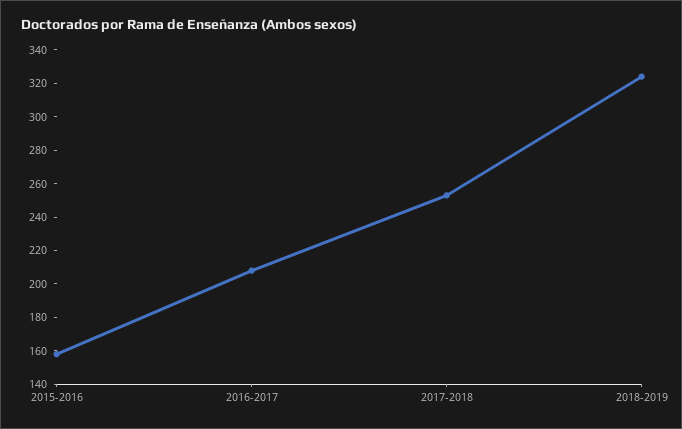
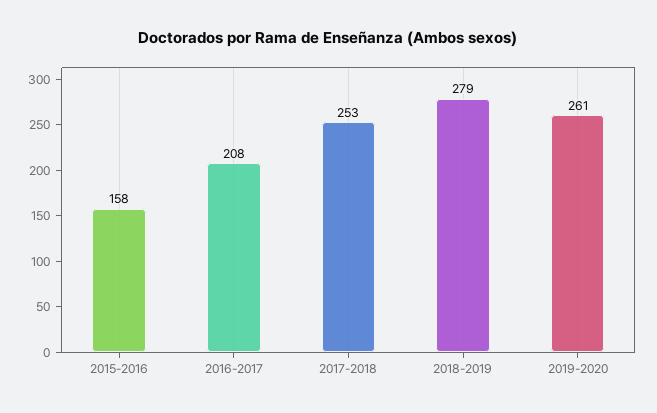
2018-2019: 325 -> 279
2019-2020: none -> 261

